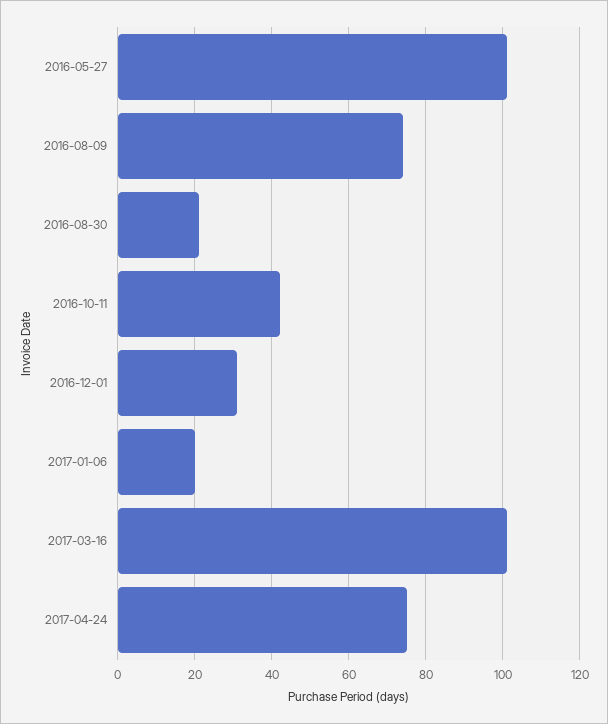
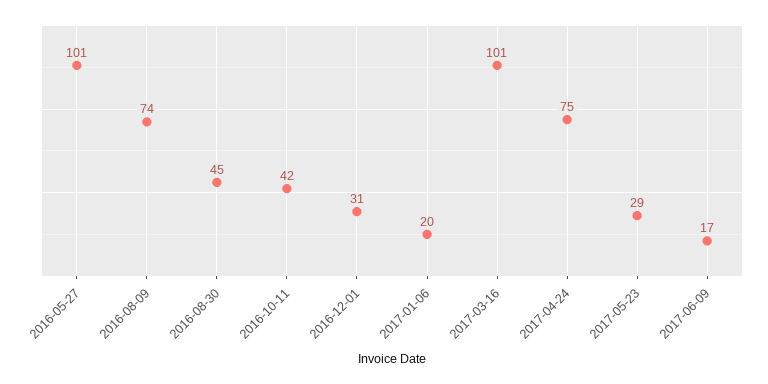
2016-08-30: 20 -> 45
2017-05-23: none -> 29
2017-06-09: none -> 17

